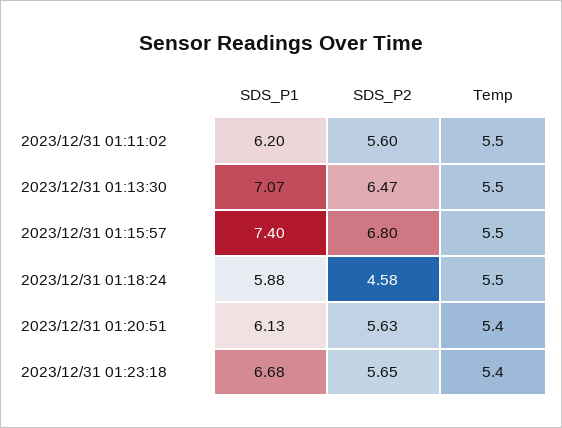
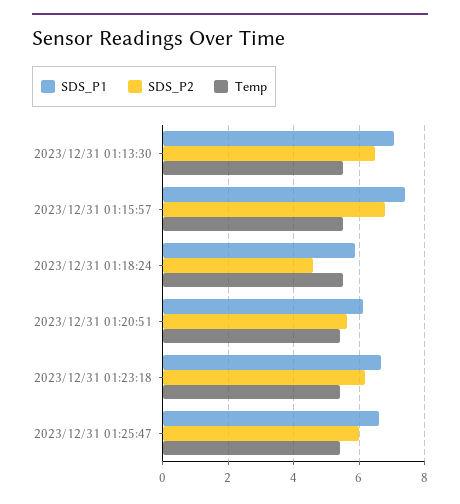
SDS_P1, 2023/12/31 01:11:02: 6.2 -> none
SDS_P2, 2023/12/31 01:11:02: 5.6 -> none
Temp, 2023/12/31 01:11:02: 5.5 -> none
SDS_P2, 2023/12/31 01:23:18: 5.65 -> 6.2
SDS_P1, 2023/12/31 01:25:47: none -> 6.6
SDS_P2, 2023/12/31 01:25:47: none -> 6
Temp, 2023/12/31 01:25:47: none -> 5.4

